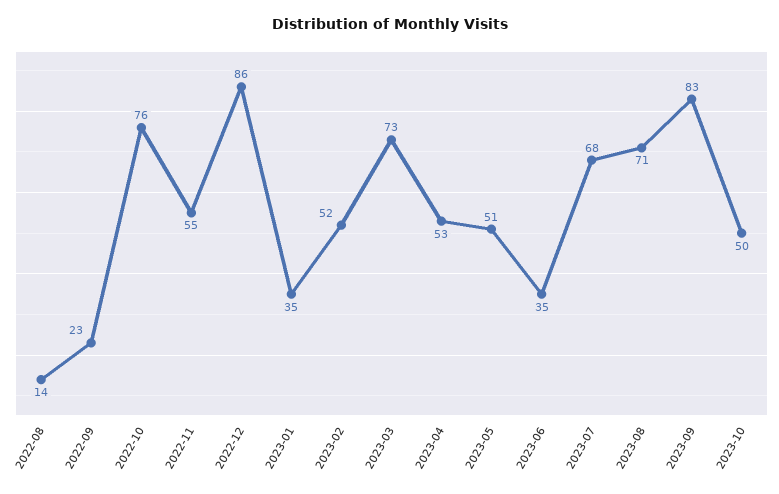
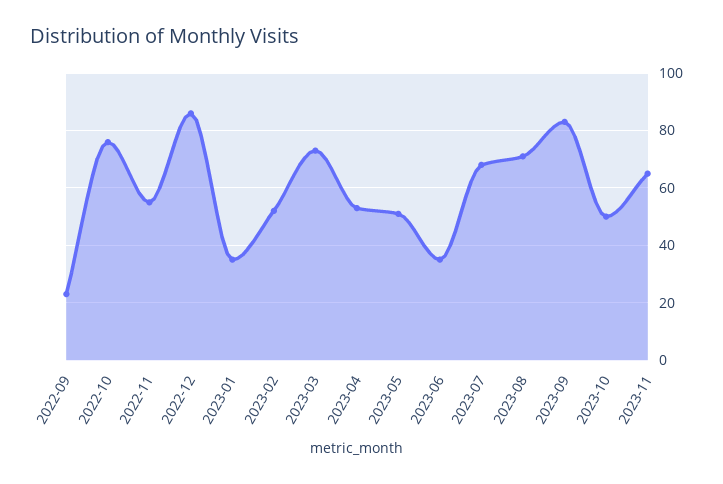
2022-08: 14 -> none
2023-11: none -> 65

